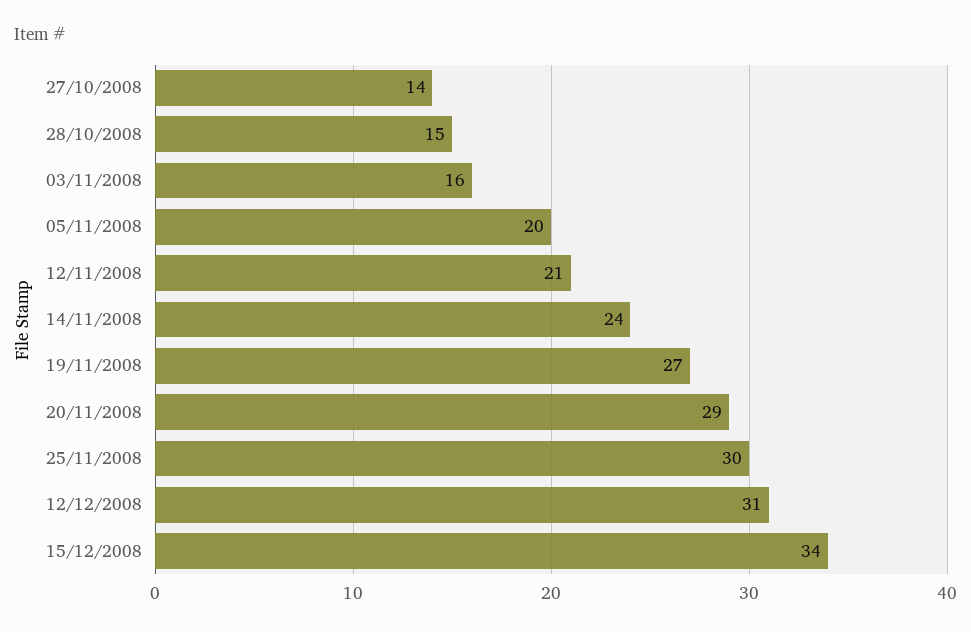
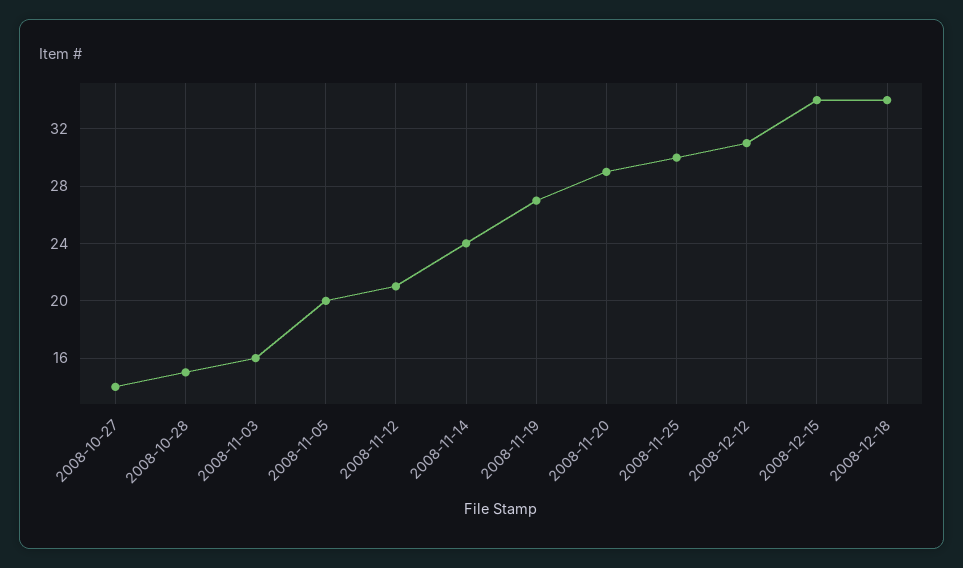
2008-12-18: none -> 34

